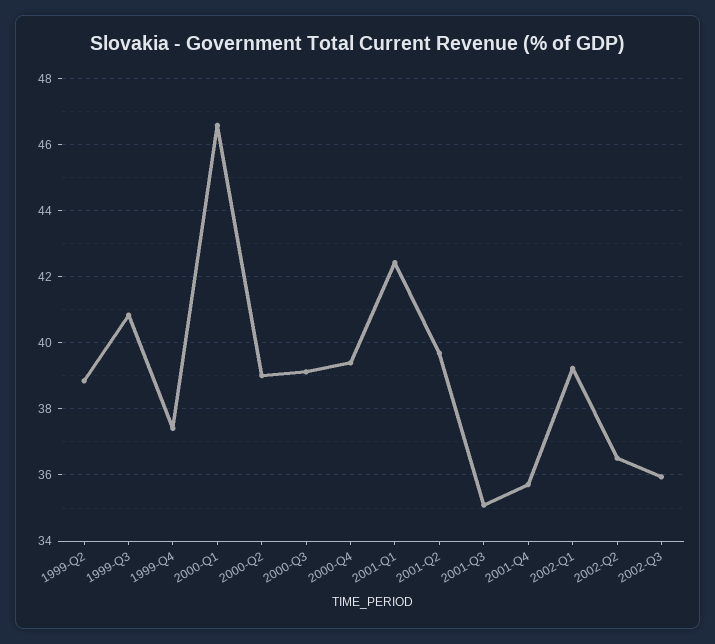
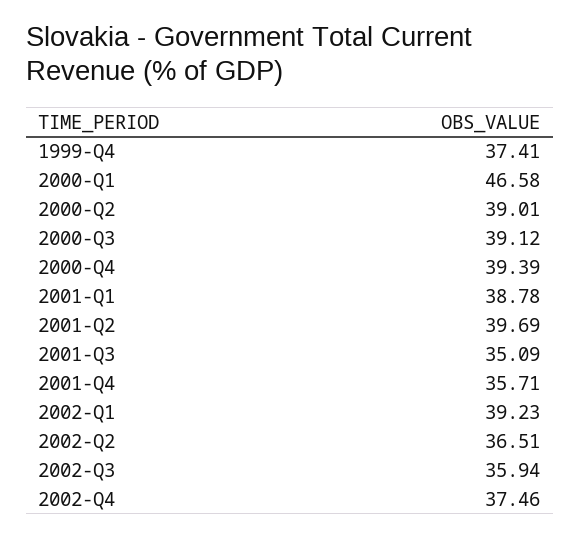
1999-Q2: 38.8 -> none
1999-Q3: 40.8 -> none
2001-Q1: 42.4 -> 38.78
2002-Q4: none -> 37.46

